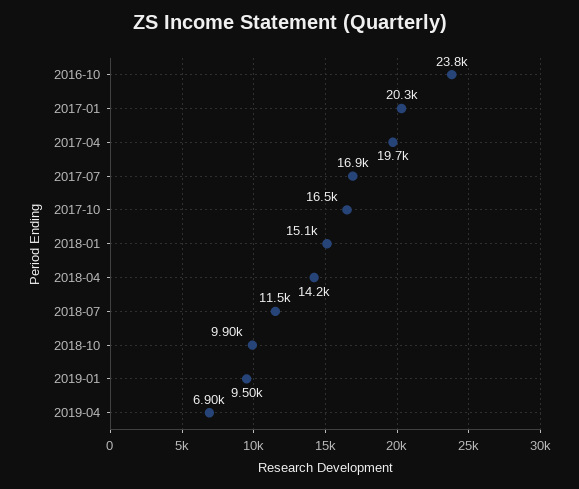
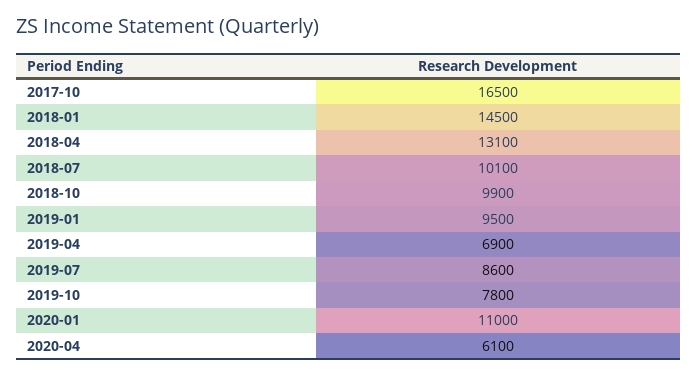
2016-10: 23800 -> none
2017-01: 20300 -> none
2017-04: 19700 -> none
2017-07: 16900 -> none
2018-01: 15100 -> 14500
2018-04: 14200 -> 13100
2018-07: 11500 -> 10100
2019-07: none -> 8600
2019-10: none -> 7800
2020-01: none -> 11000
2020-04: none -> 6100

